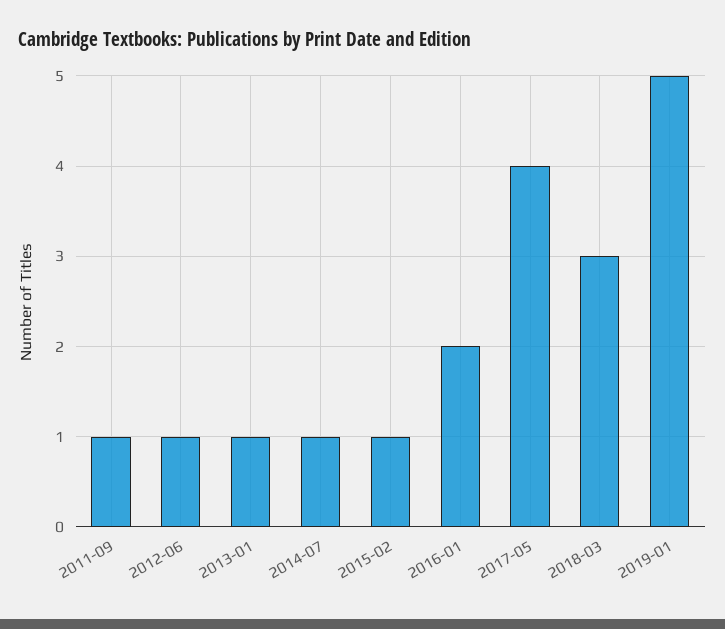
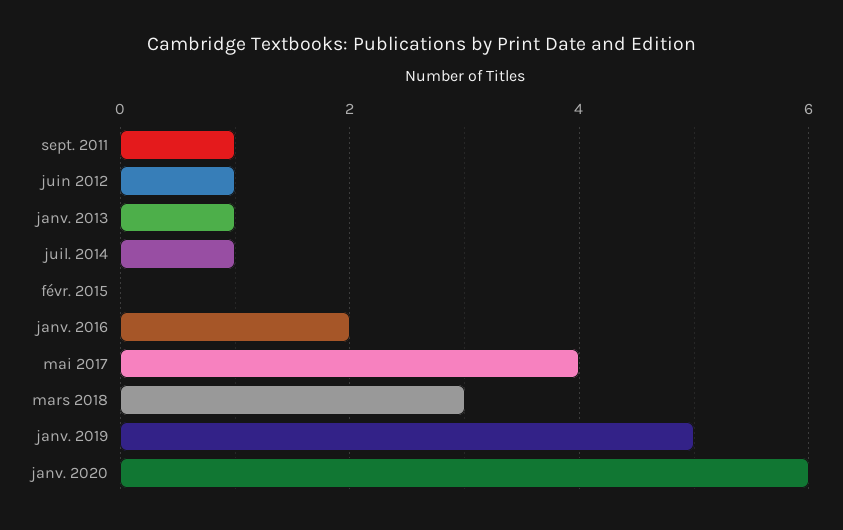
2015-02: 1 -> 0
janv. 2020: none -> 6

